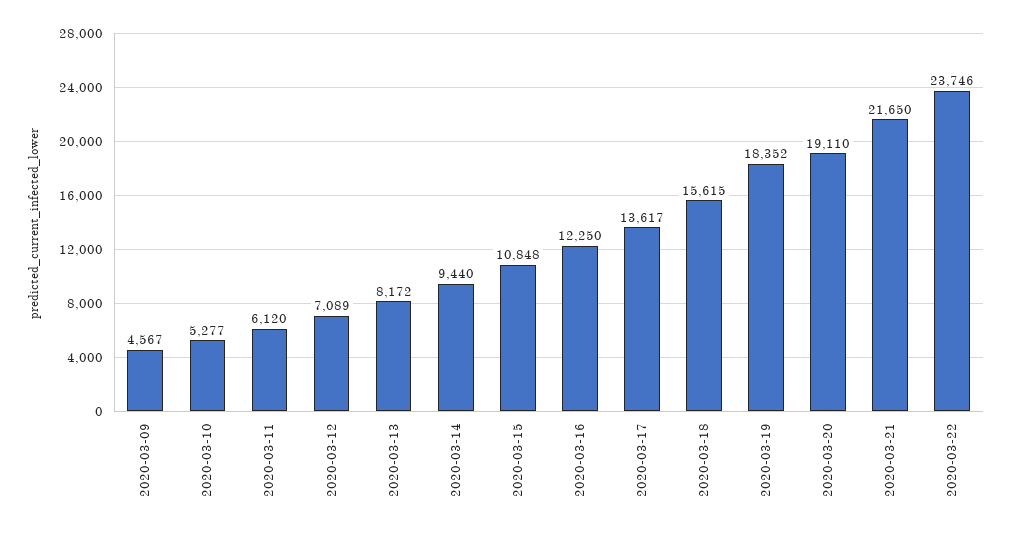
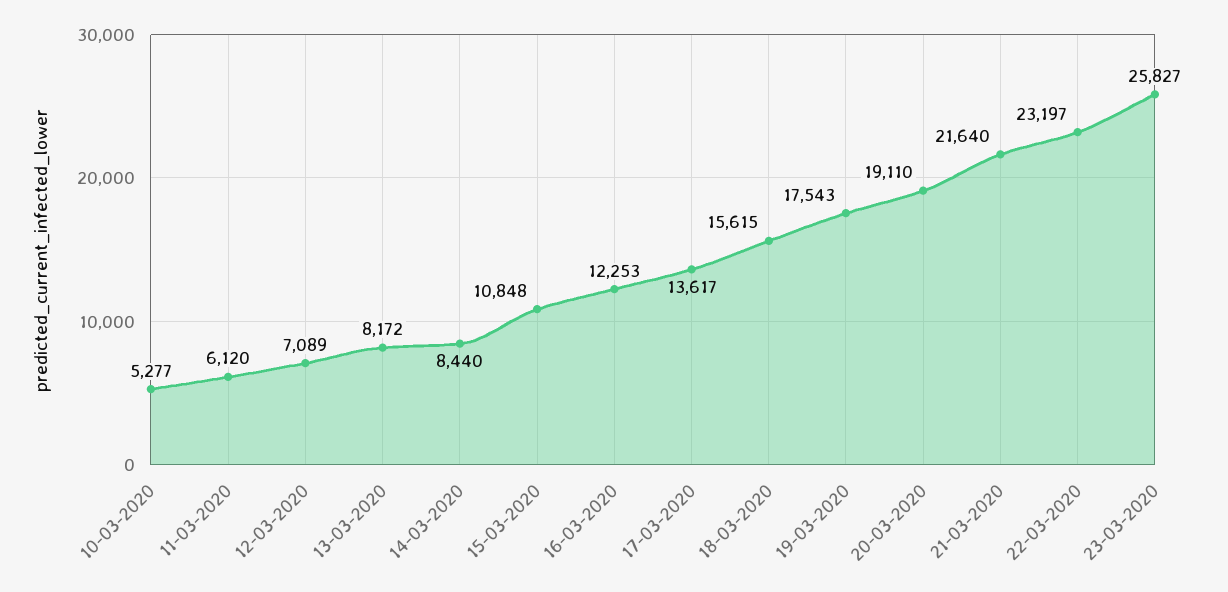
2020-03-09: 4567 -> none
2020-03-14: 9440 -> 8440
2020-03-16: 12250 -> 12253
2020-03-19: 18352 -> 17543
2020-03-21: 21650 -> 21640
2020-03-22: 23746 -> 23197
23-03-2020: none -> 25827

